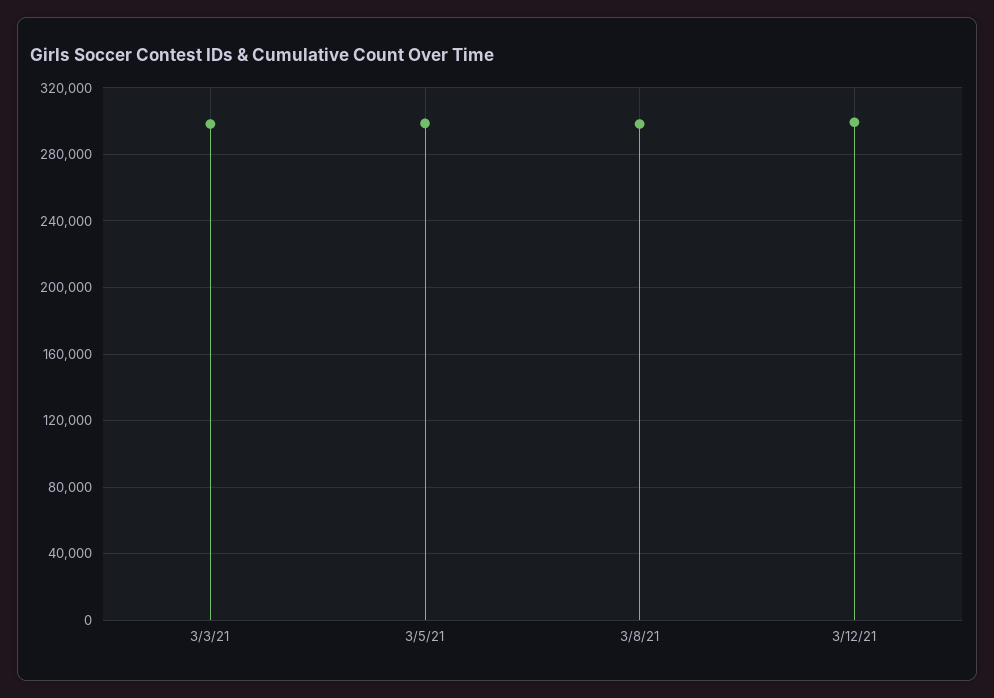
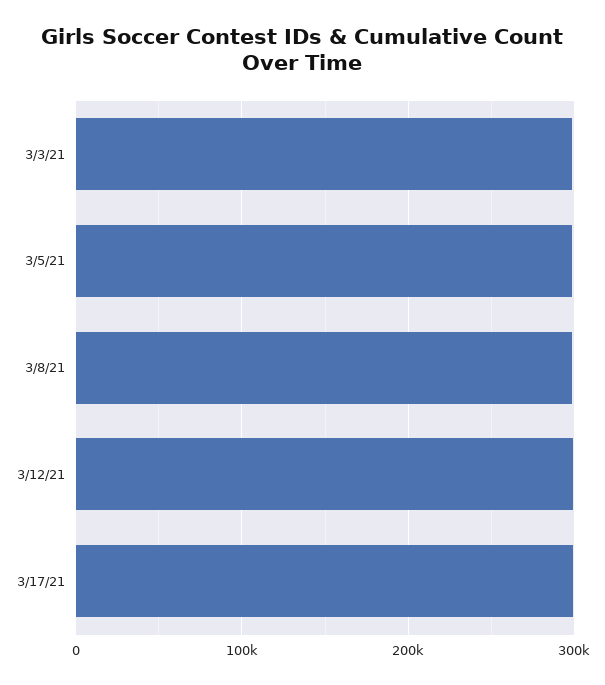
3/17/21: none -> 300000

